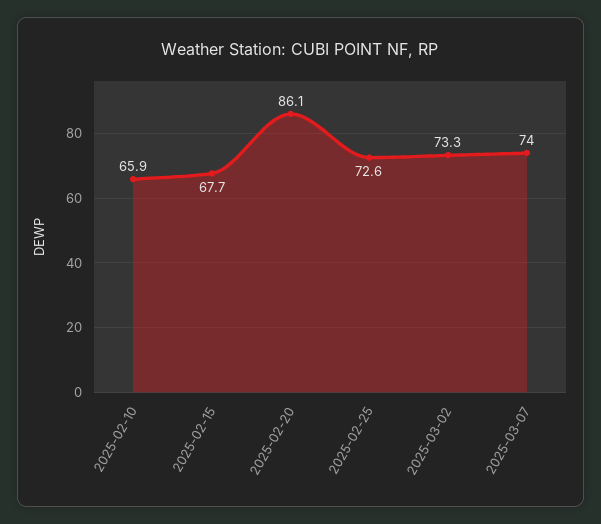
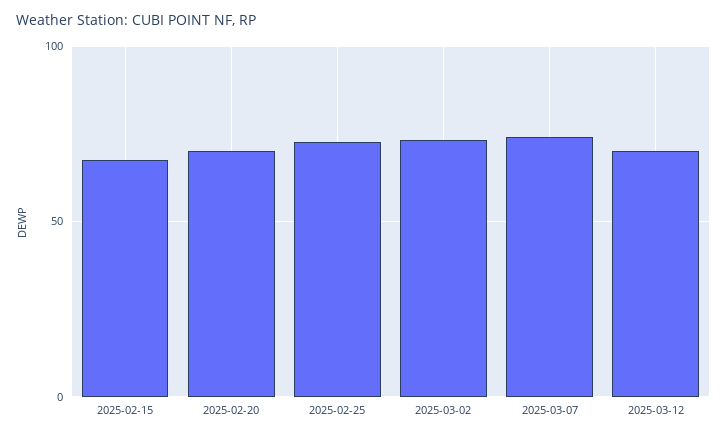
2025-02-10: 65.9 -> none
2025-02-20: 86.1 -> 70
2025-03-12: none -> 70

